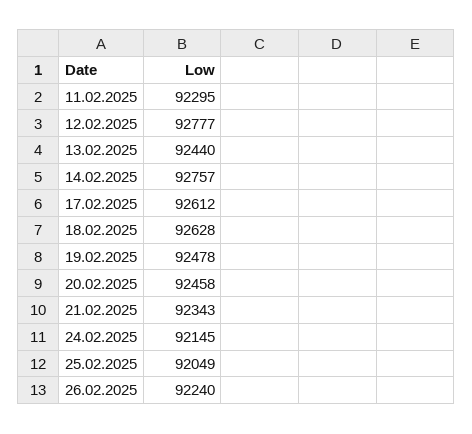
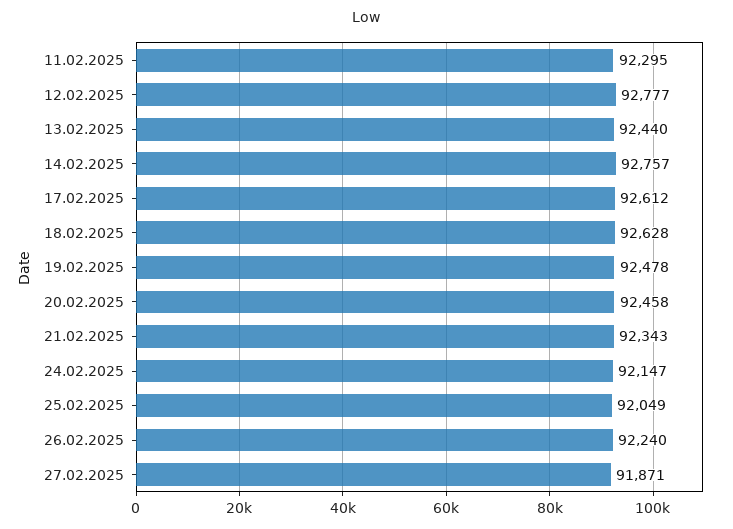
24.02.2025: 92145 -> 92147
27.02.2025: none -> 91871

